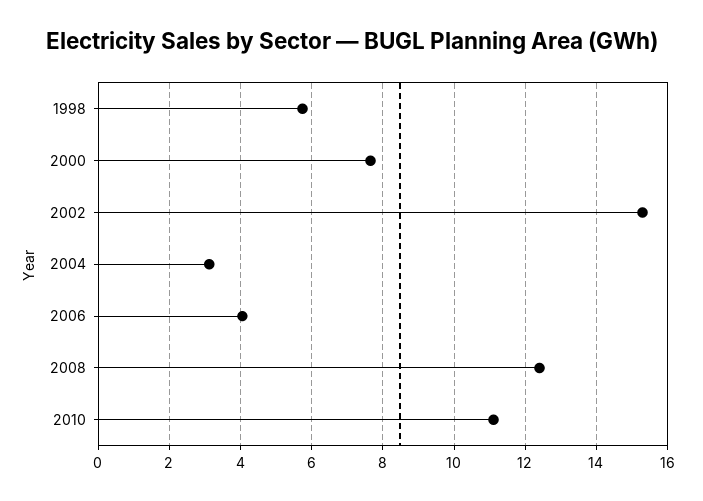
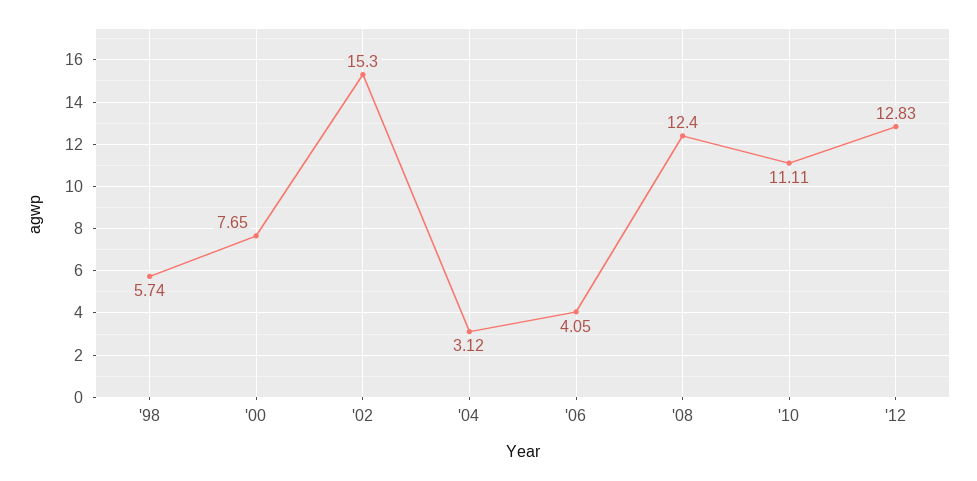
'12: none -> 12.83

